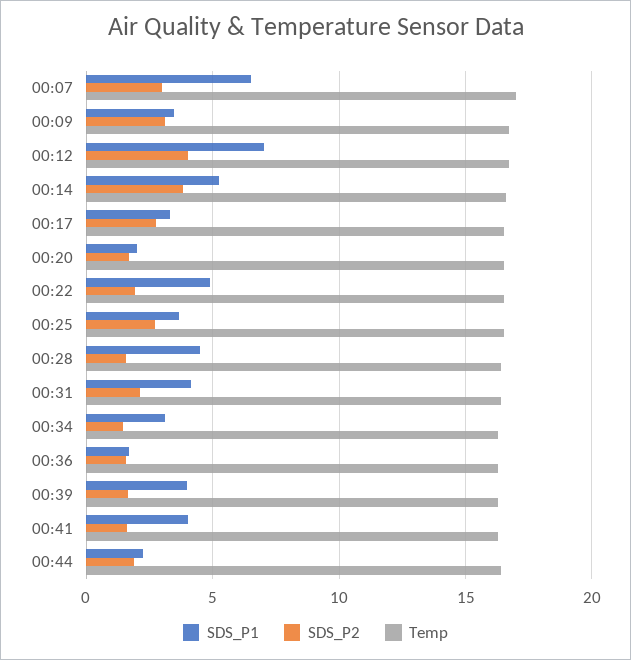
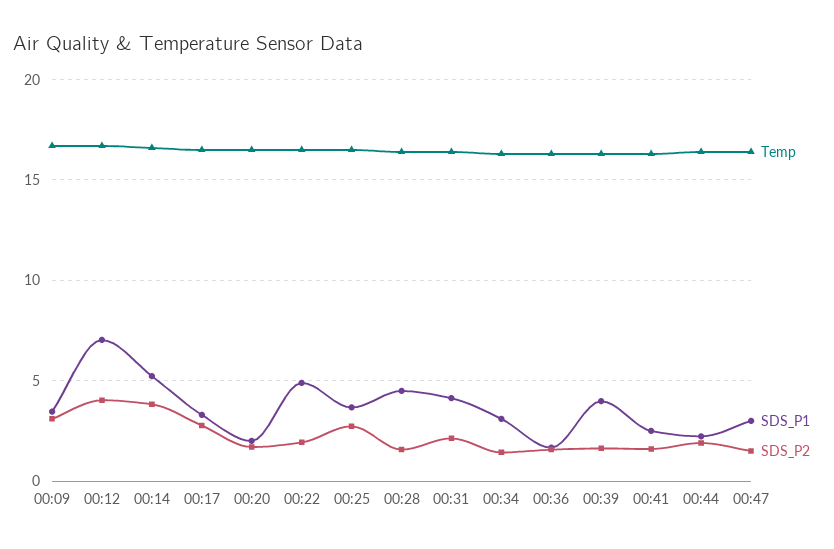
SDS_P1, 00:07: 6.5 -> none
SDS_P2, 00:07: 3 -> none
Temp, 00:07: 17 -> none
SDS_P1, 00:41: 4 -> 2.5
Temp, 00:47: none -> 16.5
SDS_P1, 00:47: none -> 3
SDS_P2, 00:47: none -> 1.5

